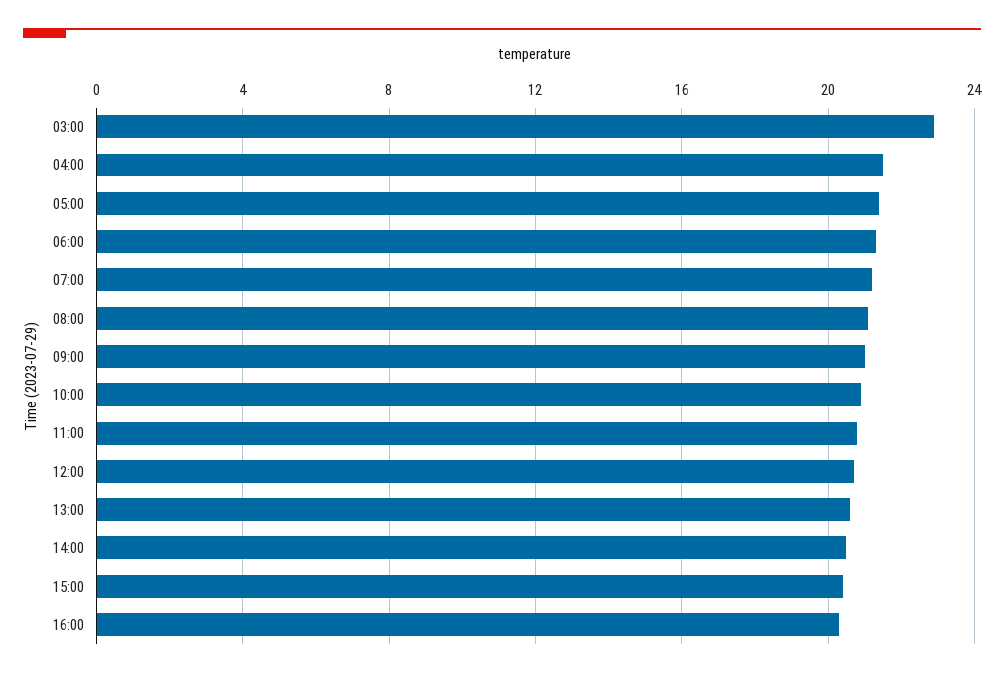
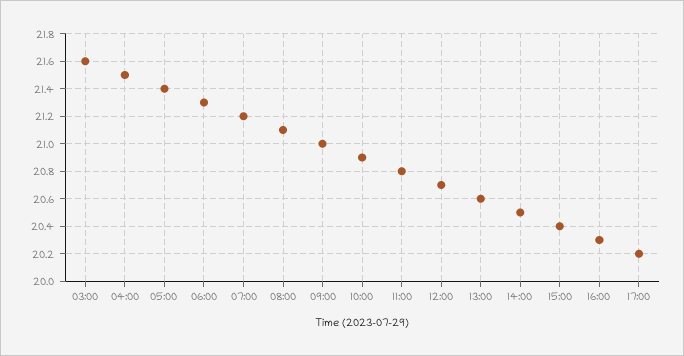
03:00: 23 -> 21.6
17:00: none -> 20.2

